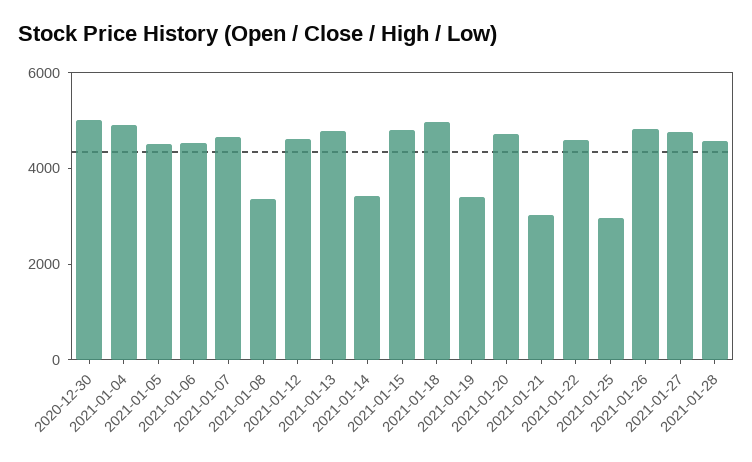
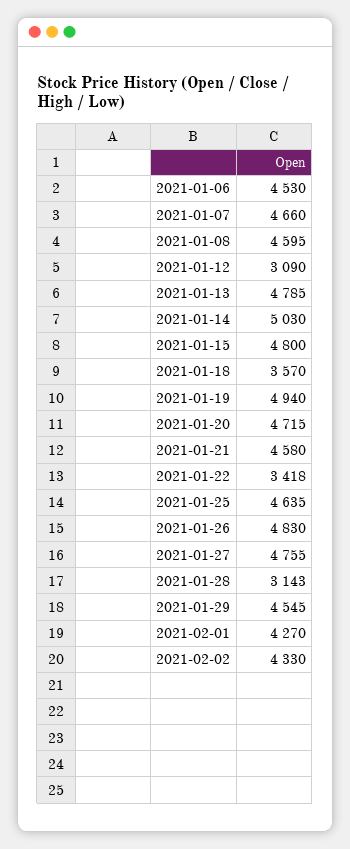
2020-12-30: 5000 -> none
2021-01-04: 5000 -> none
2021-01-05: 4500 -> none
2021-01-08: 3500 -> 4595
2021-01-12: 4500 -> 3090
2021-01-14: 3500 -> 5030
2021-01-18: 5000 -> 3570
2021-01-19: 3500 -> 4940
2021-01-21: 3000 -> 4580
2021-01-22: 4500 -> 3418
2021-01-25: 3000 -> 4635
2021-01-28: 4500 -> 3143
2021-01-29: none -> 4545
2021-02-01: none -> 4270
2021-02-02: none -> 4330

